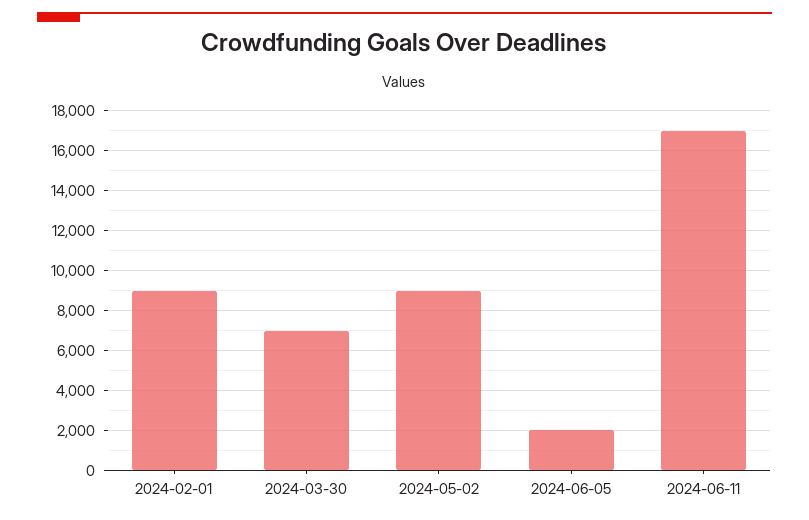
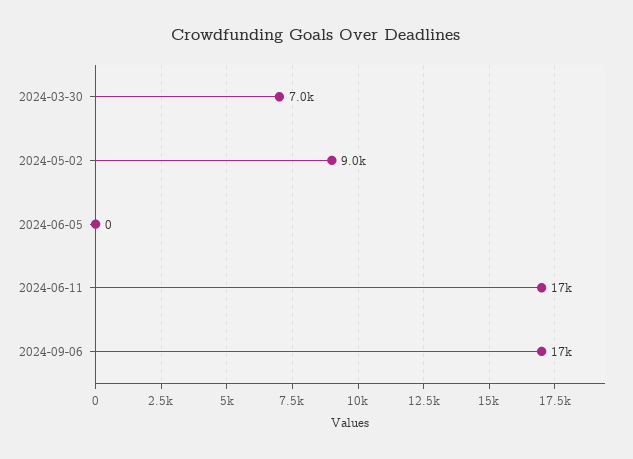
2024-02-01: 9000 -> none
2024-06-05: 2000 -> 0
2024-09-06: none -> 17000

